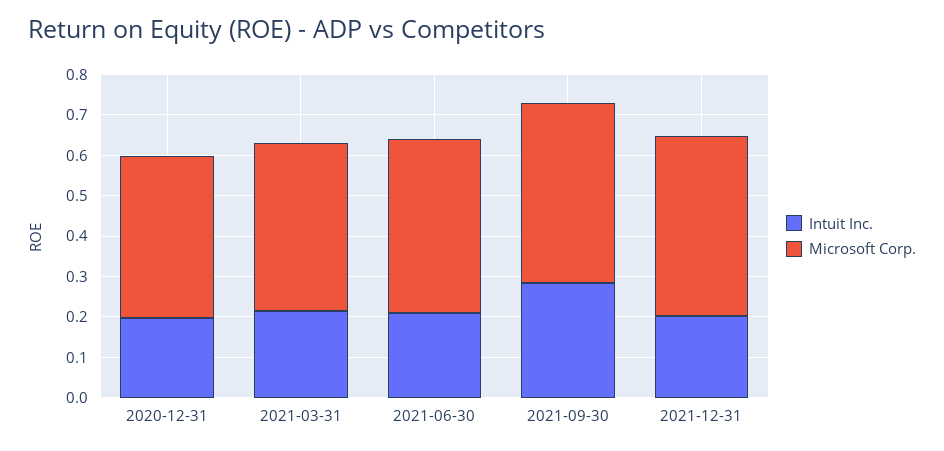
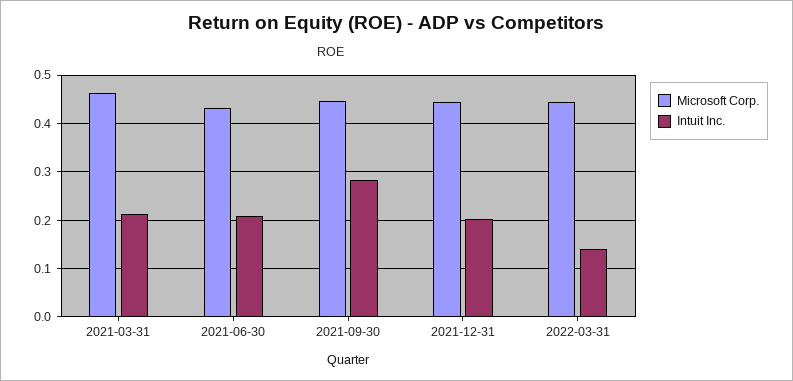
Intuit Inc., 2020-12-31: 0.2 -> none
Microsoft Corp., 2020-12-31: 0.4 -> none
Microsoft Corp., 2021-03-31: 0.42 -> 0.46
Microsoft Corp., 2022-03-31: none -> 0.44
Intuit Inc., 2022-03-31: none -> 0.14

